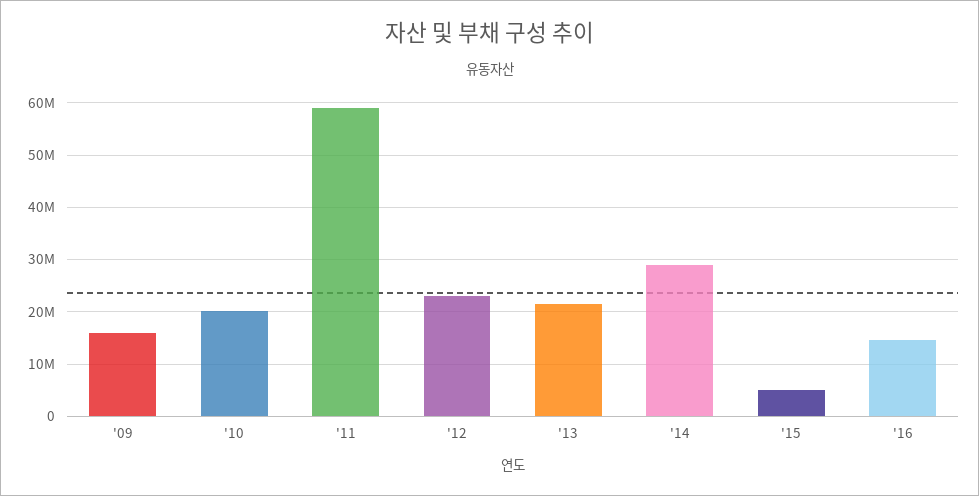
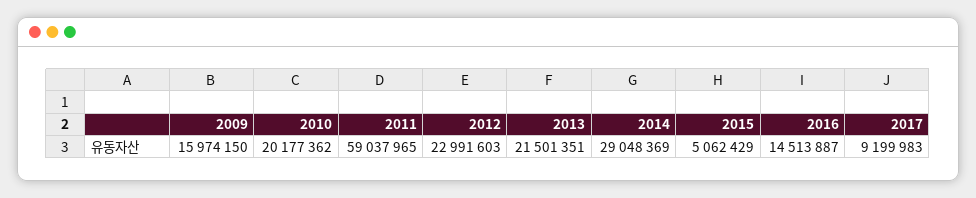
2017: none -> 9199983

